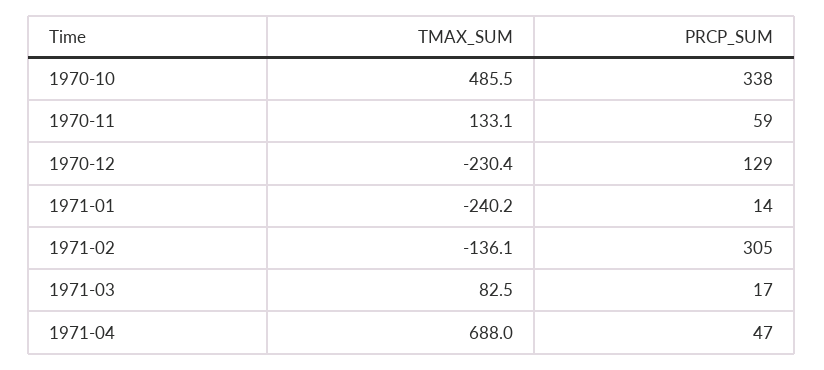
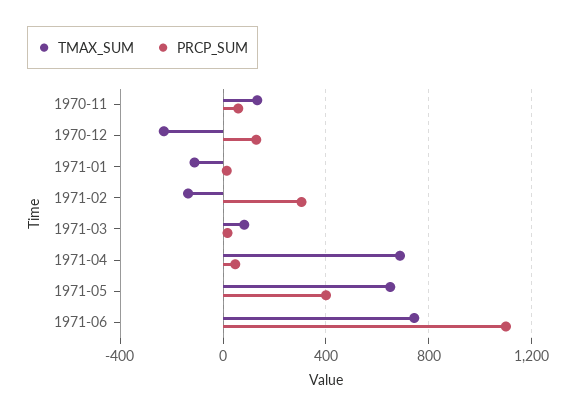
TMAX_SUM, 1970-10: 485.5 -> none
PRCP_SUM, 1970-10: 338 -> none
TMAX_SUM, 1971-01: -240.2 -> -100
TMAX_SUM, 1971-05: none -> 650
PRCP_SUM, 1971-05: none -> 400
TMAX_SUM, 1971-06: none -> 750
PRCP_SUM, 1971-06: none -> 1100

